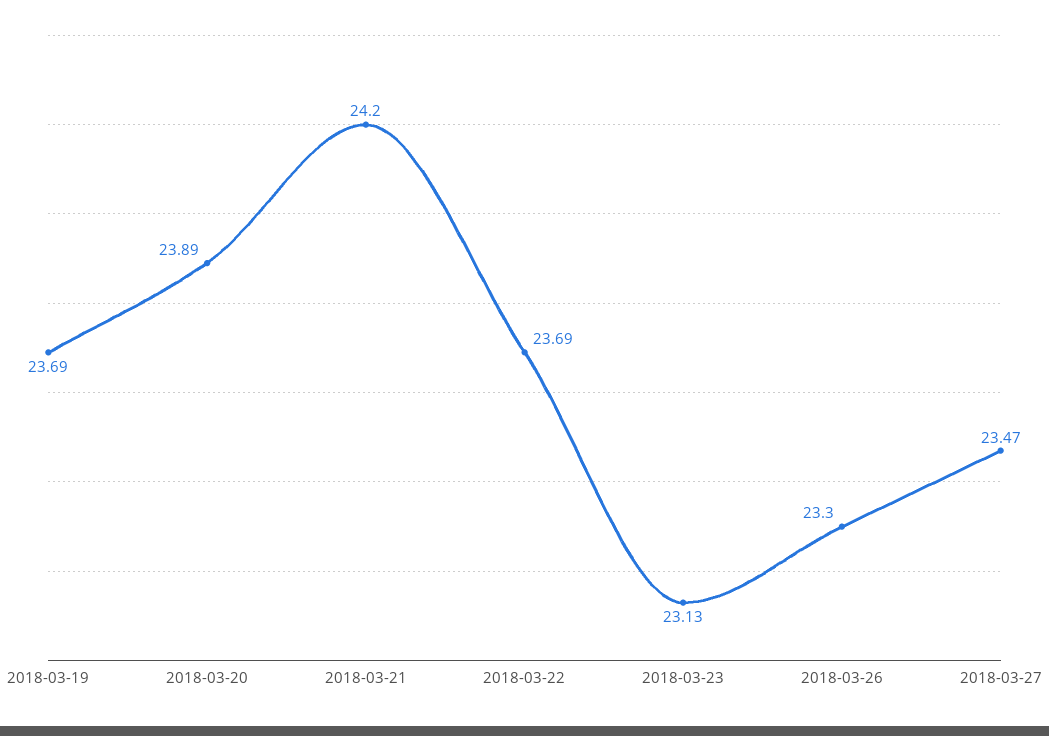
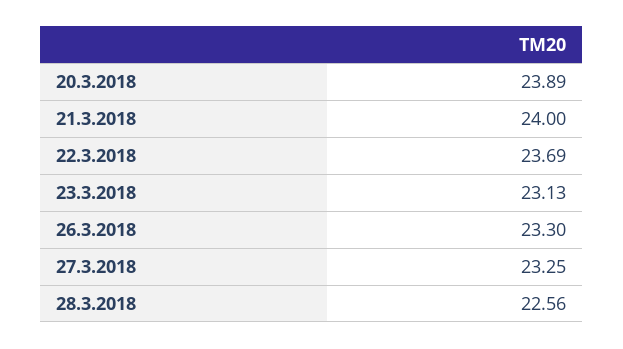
2018-03-19: 23.69 -> none
2018-03-21: 24.2 -> 24
2018-03-27: 23.47 -> 23.25
28.3.2018: none -> 22.56

